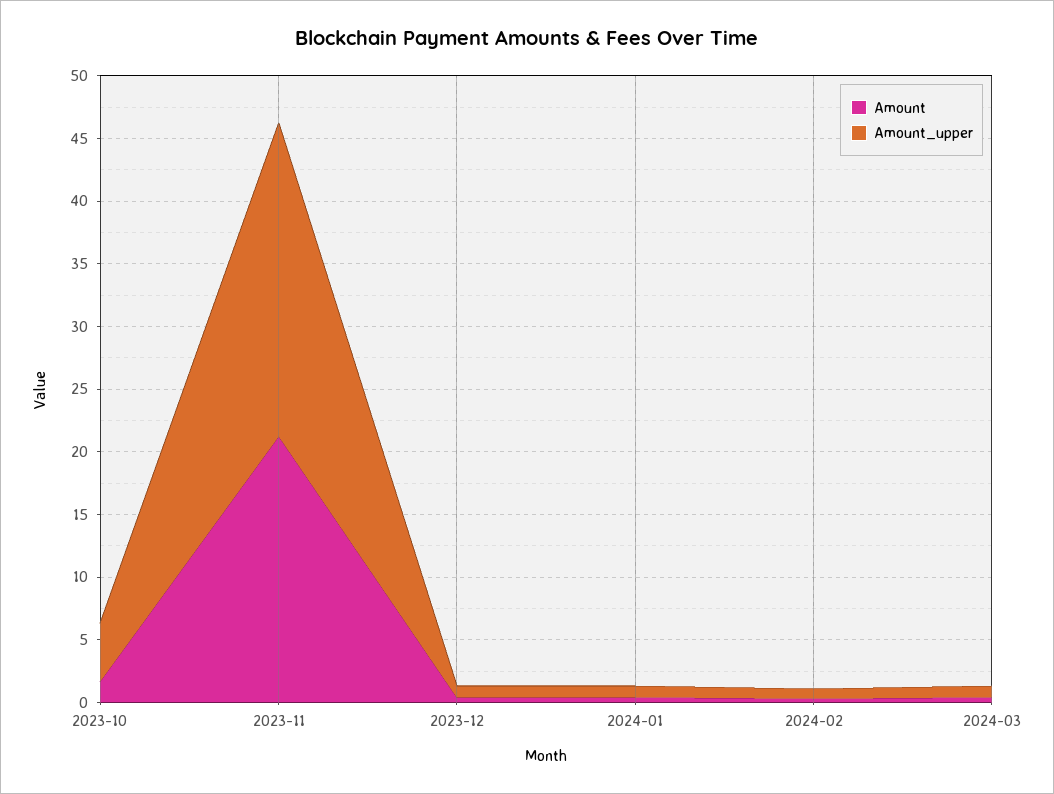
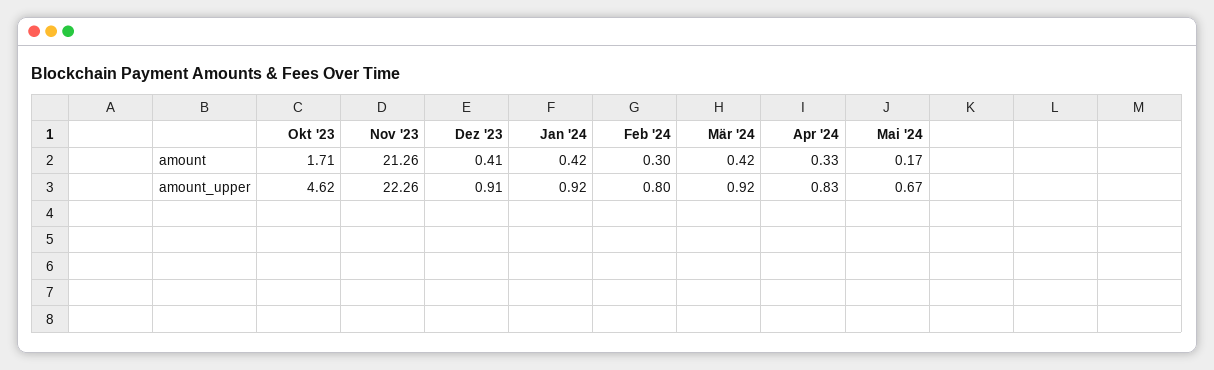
Amount_upper, 2023-11: 25 -> 22.26
Amount, Apr '24: none -> 0.33
Amount, Mai '24: none -> 0.17
Amount_upper, Apr '24: none -> 0.83
Amount_upper, Mai '24: none -> 0.67

